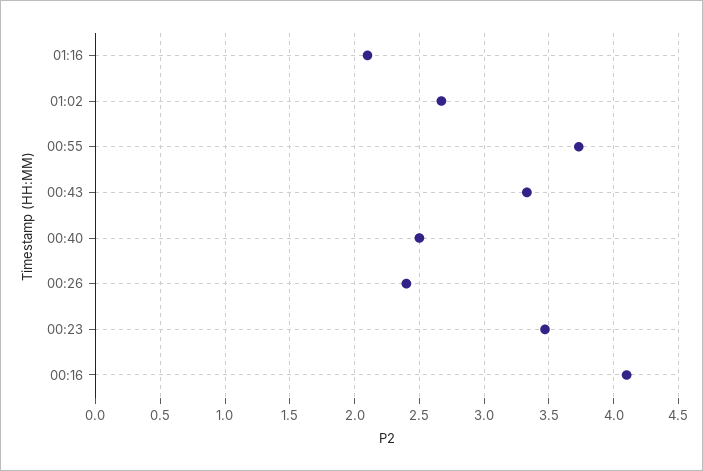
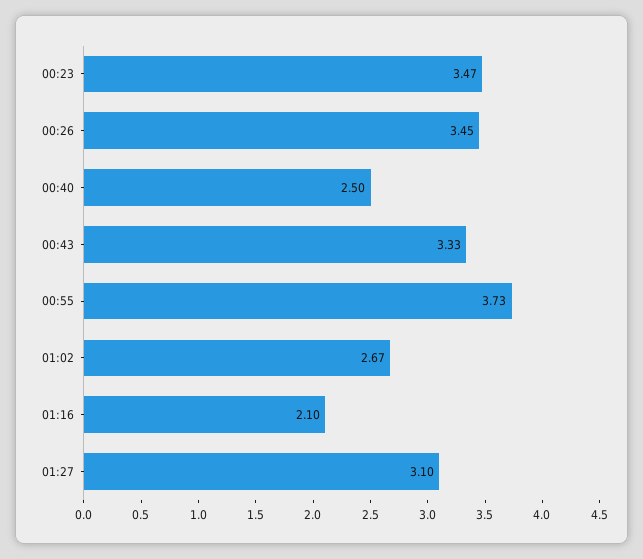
00:26: 2.4 -> 3.45
00:16: 4.1 -> none
01:27: none -> 3.1

